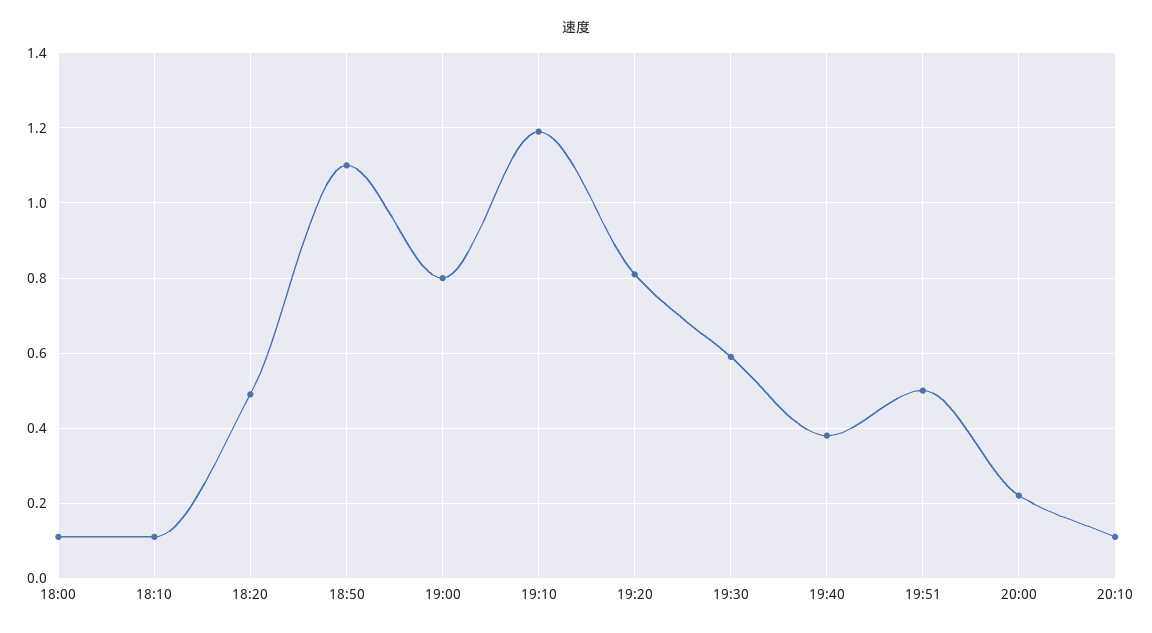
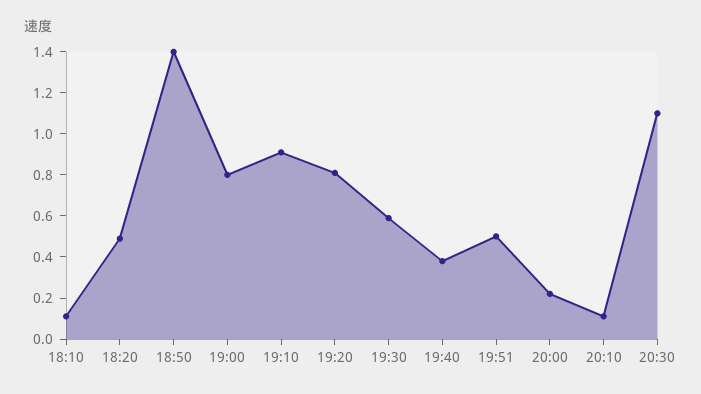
18:00: 0.1 -> none
18:50: 1.1 -> 1.4
19:10: 1.2 -> 0.9
20:30: none -> 1.1

